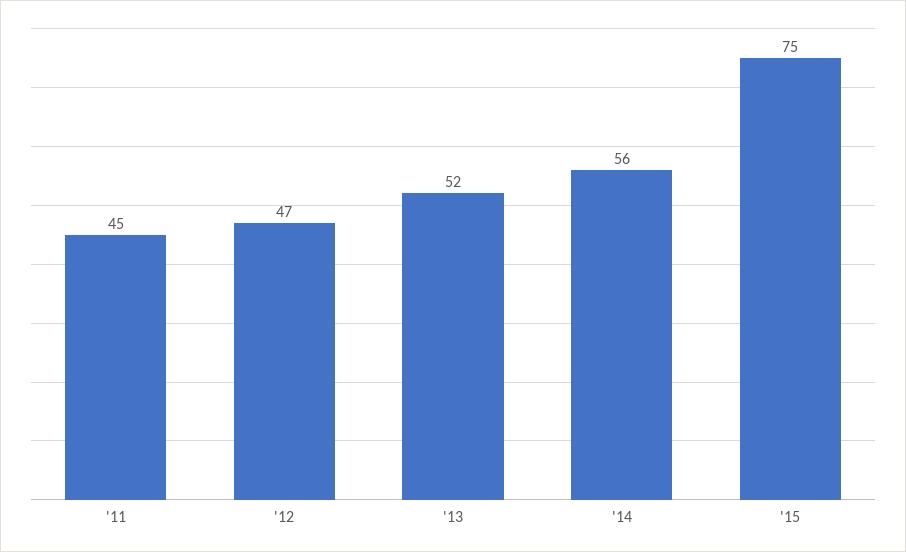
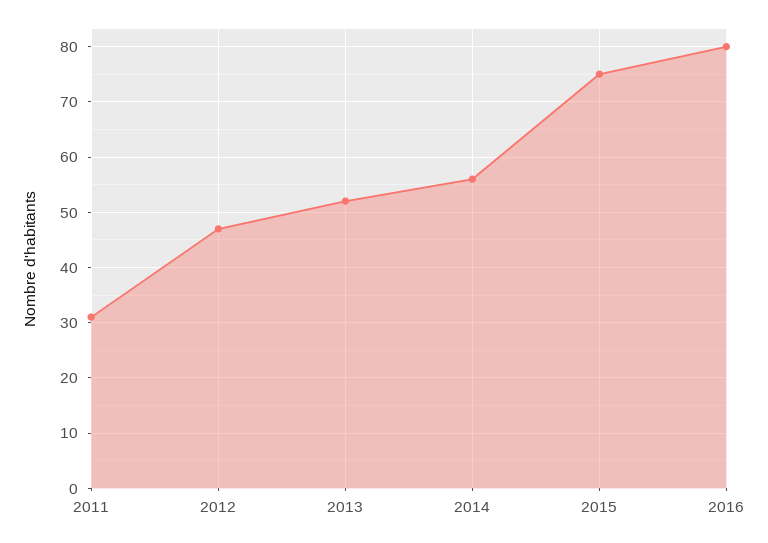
'11: 45 -> 30
2016: none -> 80

